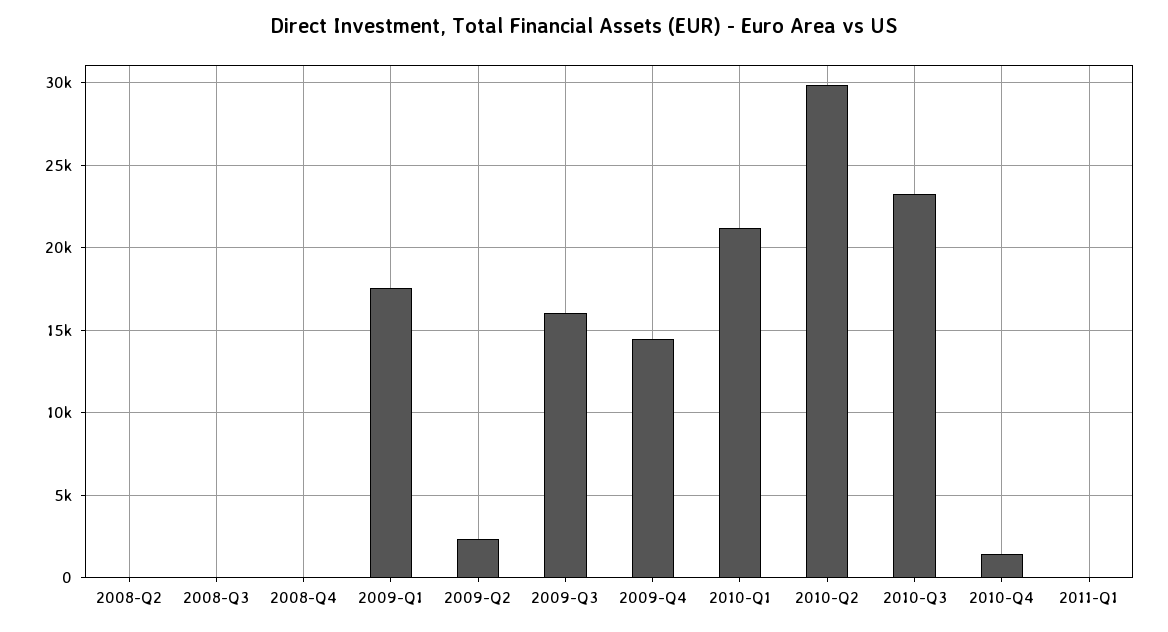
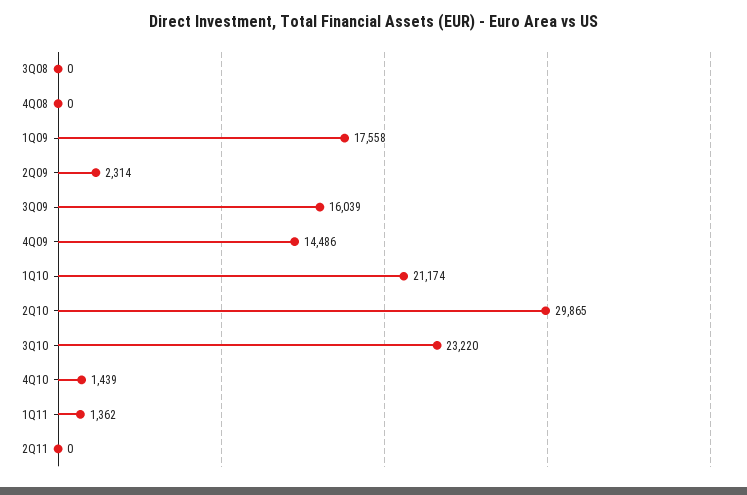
2008-Q2: 0 -> none
2011-Q1: 0 -> 1362
2Q11: none -> 0

